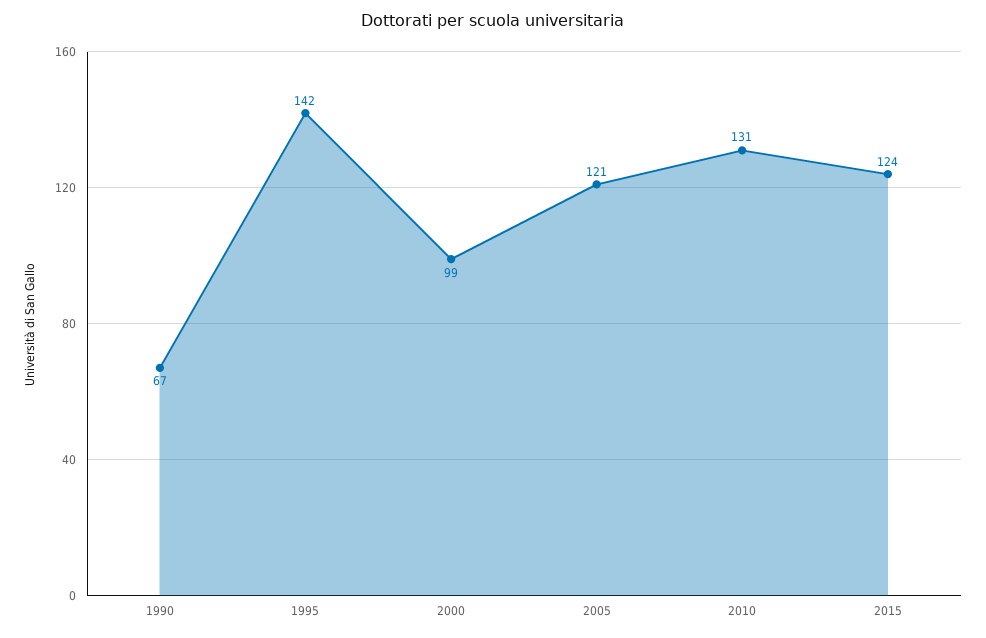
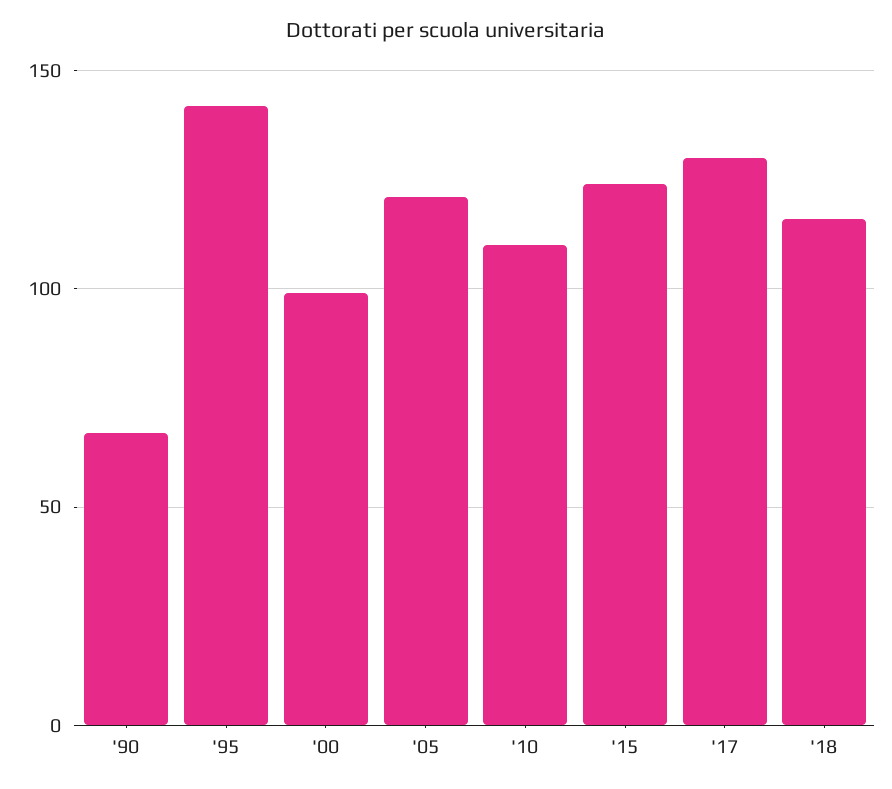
2010: 131 -> 110
'17: none -> 130
'18: none -> 115

